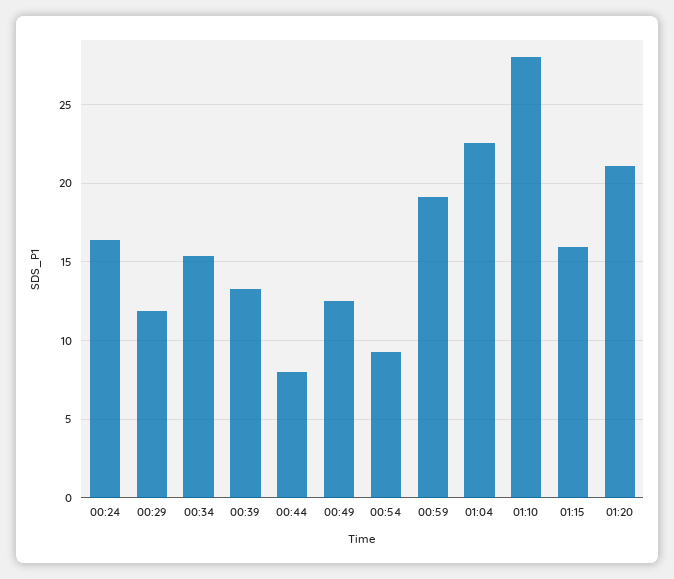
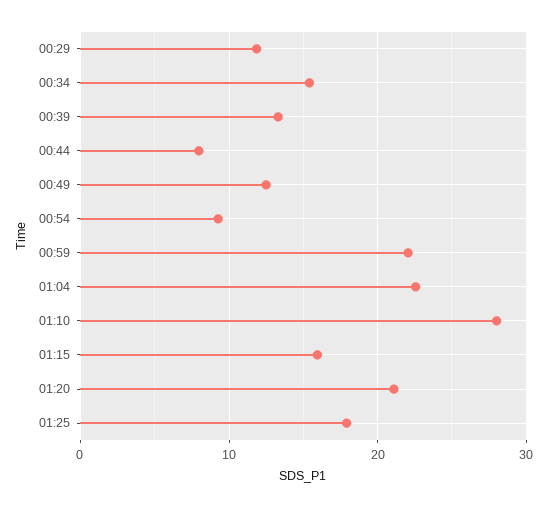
00:24: 16.5 -> none
00:59: 19 -> 22
01:25: none -> 18

